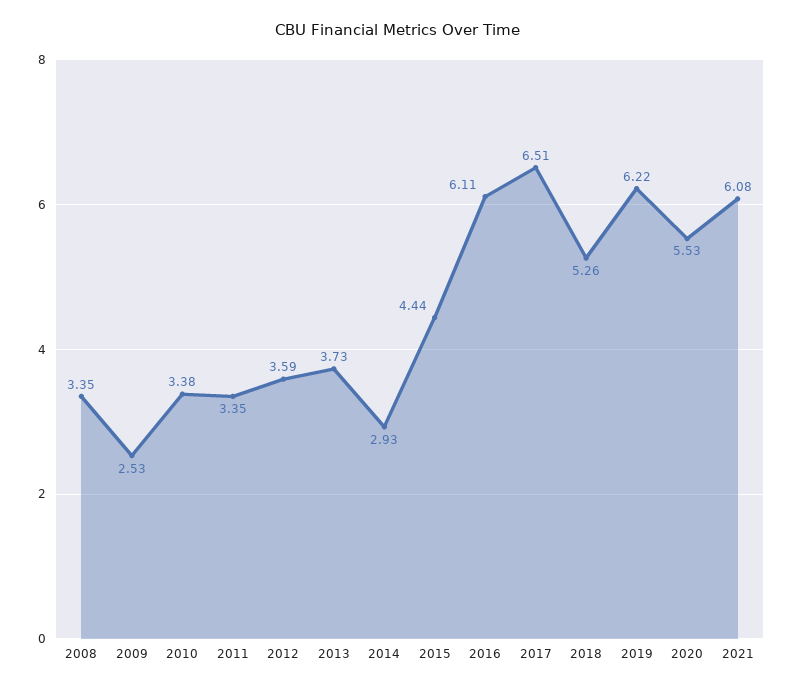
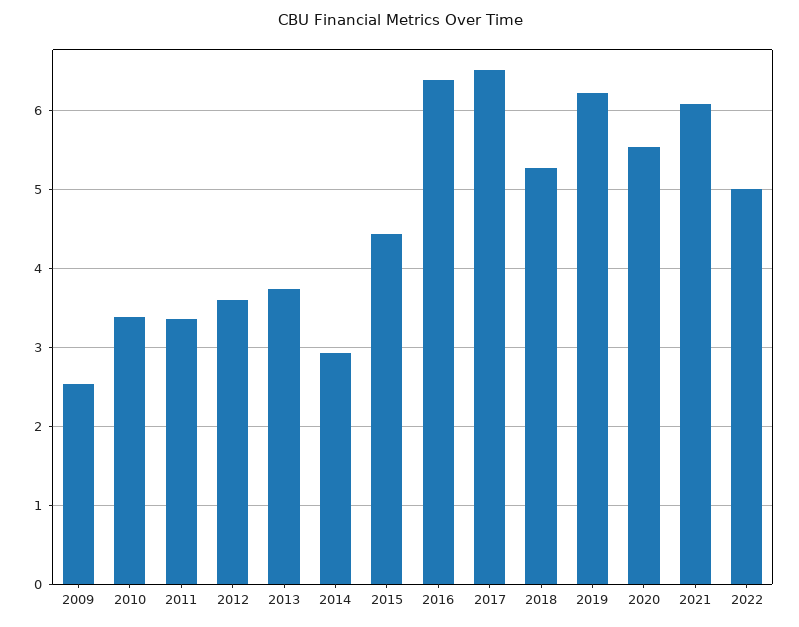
2008: 3.35 -> none
2016: 6.11 -> 6.4
2022: none -> 5

